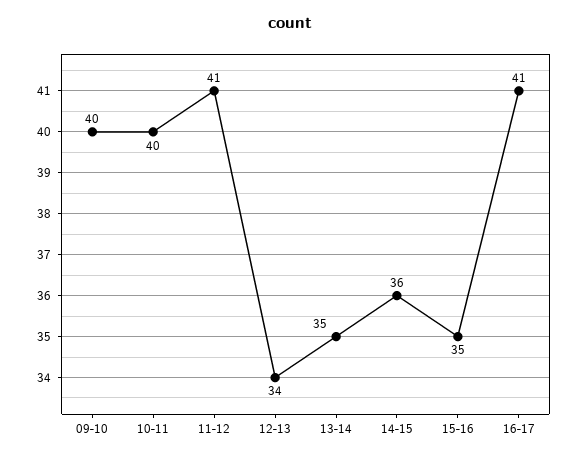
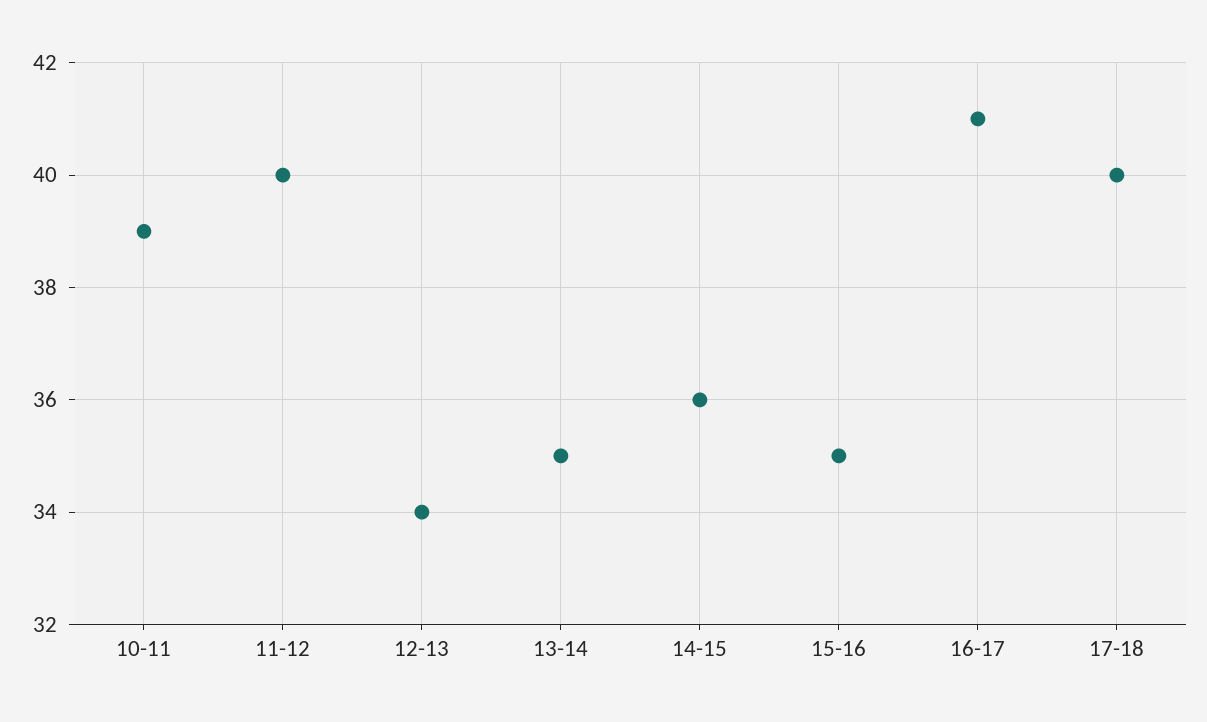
09-10: 40 -> none
10-11: 40 -> 39
11-12: 41 -> 40
17-18: none -> 40

